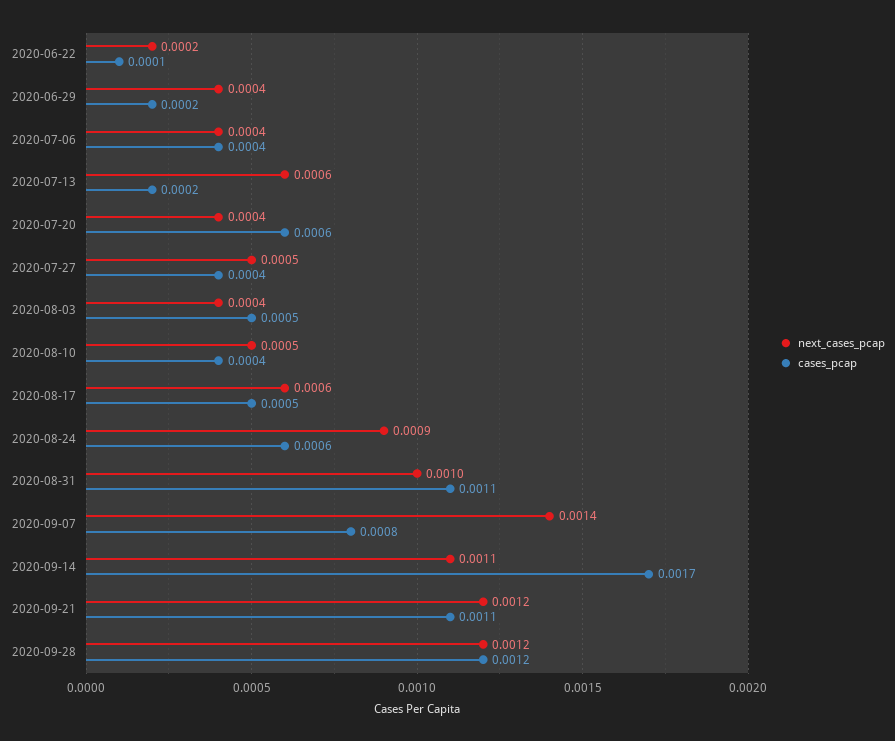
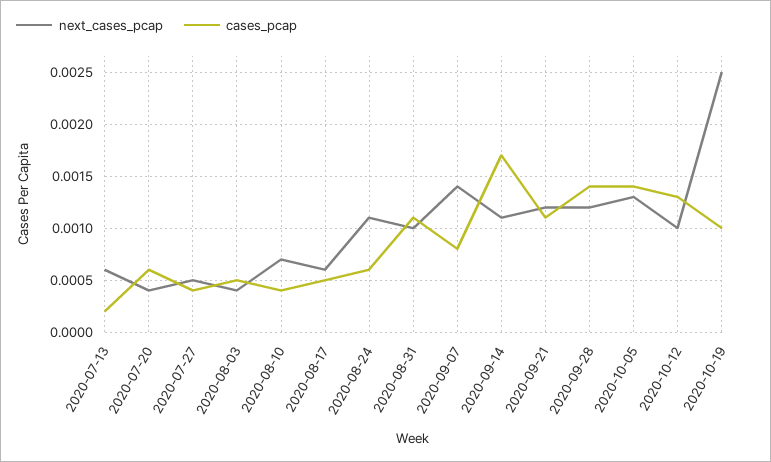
next_cases_pcap, 2020-06-22: 0.0002 -> none
cases_pcap, 2020-06-22: 0.0001 -> none
next_cases_pcap, 2020-06-29: 0.0004 -> none
cases_pcap, 2020-06-29: 0.0002 -> none
next_cases_pcap, 2020-07-06: 0.0004 -> none
cases_pcap, 2020-07-06: 0.0004 -> none
next_cases_pcap, 2020-08-10: 0.0005 -> 0.0007
next_cases_pcap, 2020-08-24: 0.0009 -> 0.0011
cases_pcap, 2020-09-28: 0.0012 -> 0.0014
next_cases_pcap, 2020-10-05: none -> 0.0013
cases_pcap, 2020-10-05: none -> 0.0014
next_cases_pcap, 2020-10-12: none -> 0.001
cases_pcap, 2020-10-12: none -> 0.0013
next_cases_pcap, 2020-10-19: none -> 0.0025
cases_pcap, 2020-10-19: none -> 0.001

